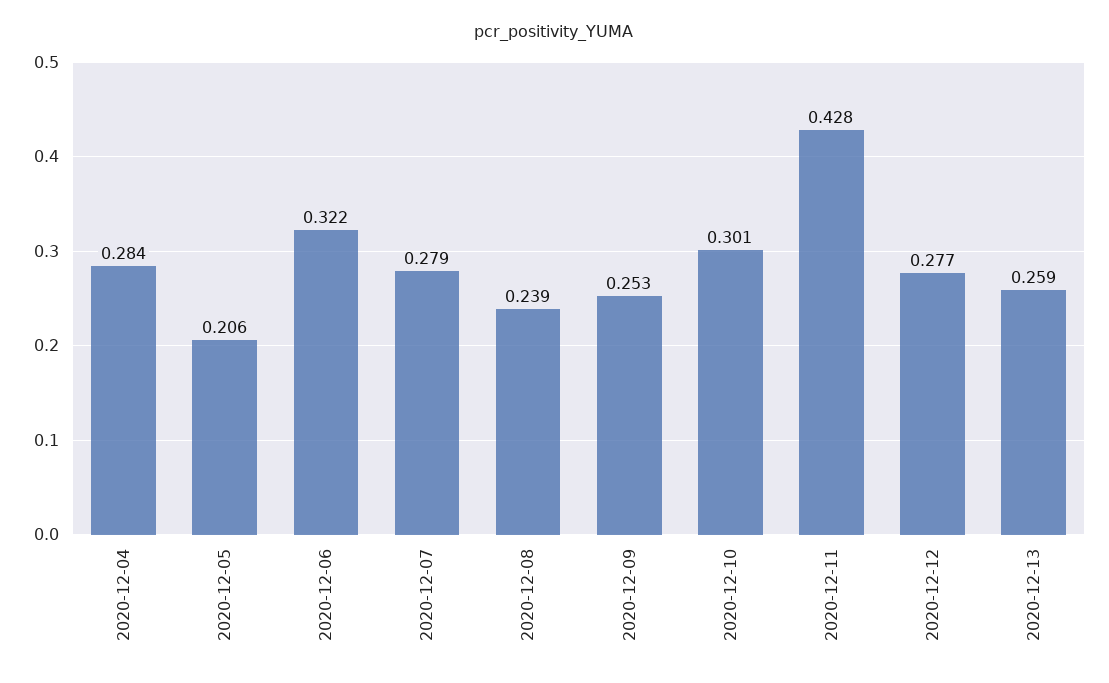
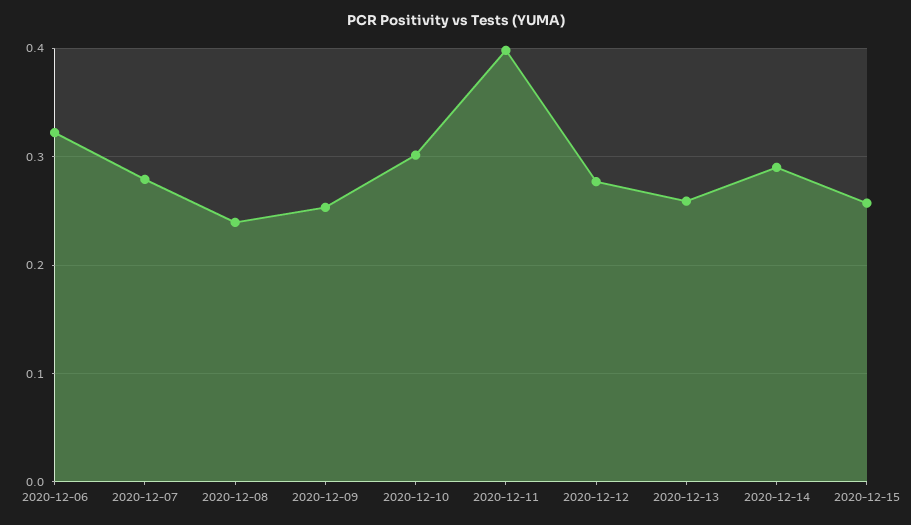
2020-12-04: 0.284 -> none
2020-12-05: 0.206 -> none
2020-12-11: 0.428 -> 0.4
2020-12-14: none -> 0.29
2020-12-15: none -> 0.26

